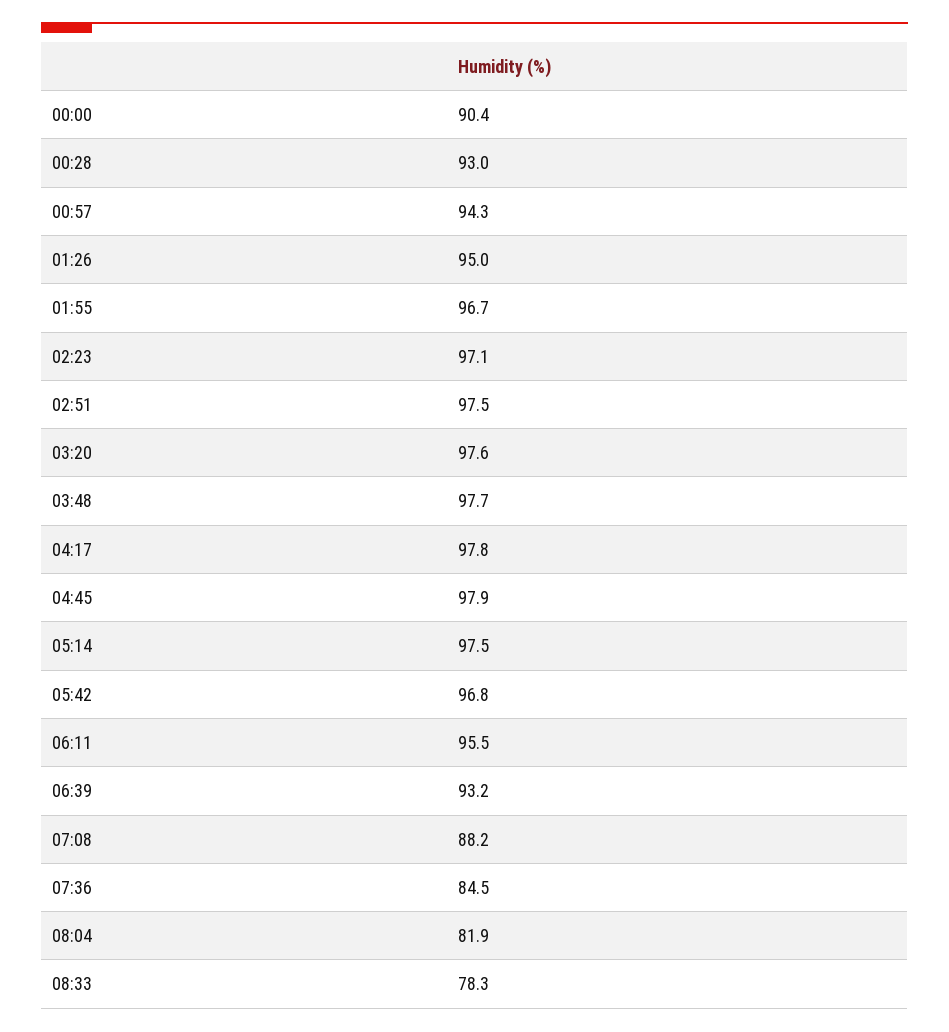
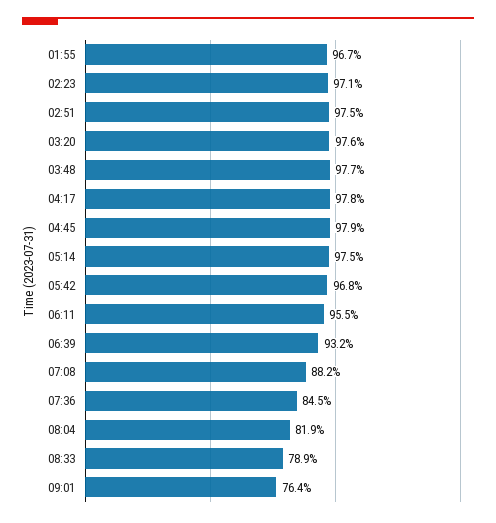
00:00: 90.4 -> none
00:28: 93 -> none
00:57: 94.3 -> none
01:26: 95 -> none
08:33: 78.3 -> 78.9
09:01: none -> 76.4

